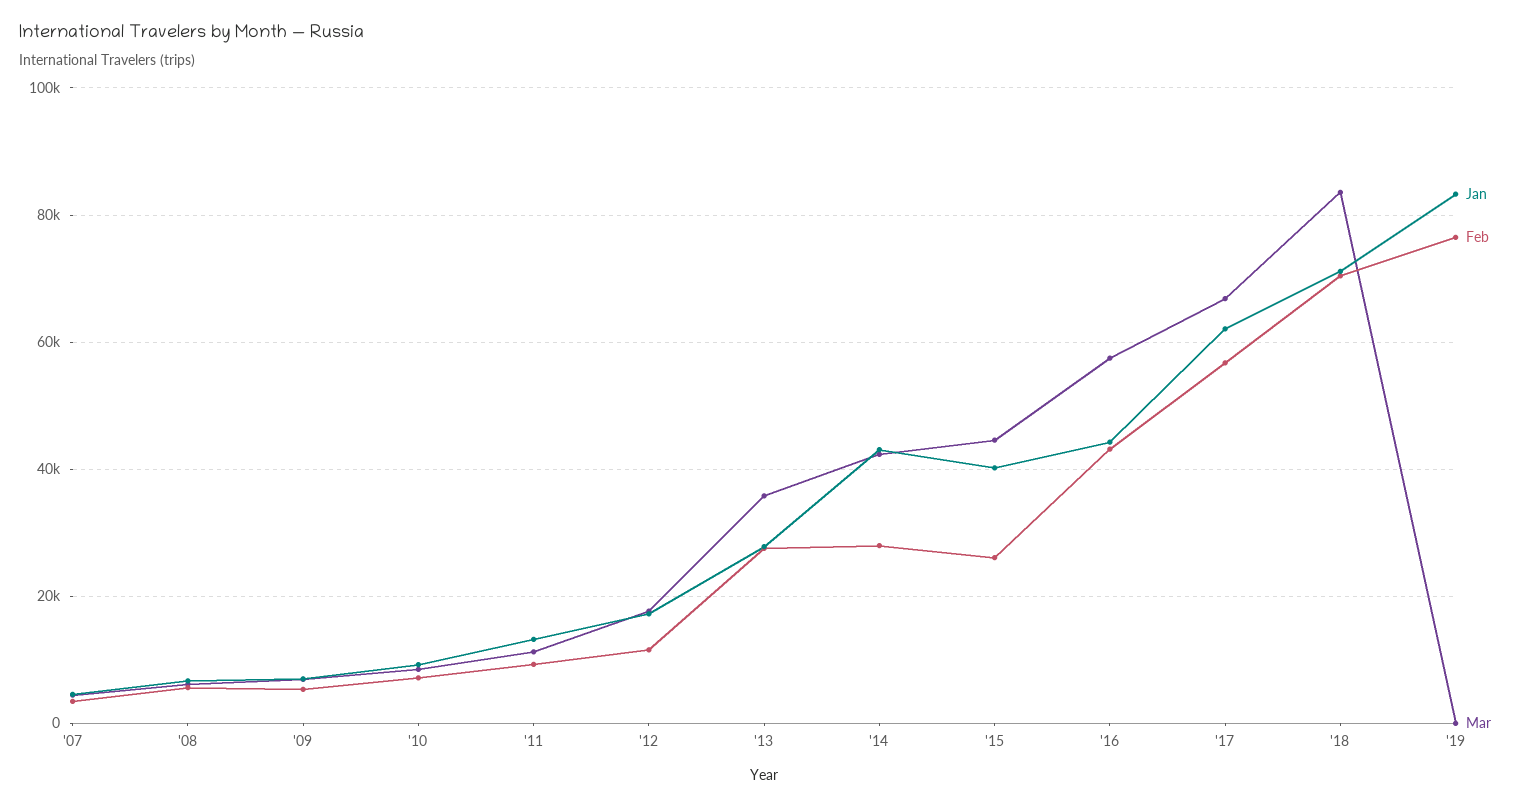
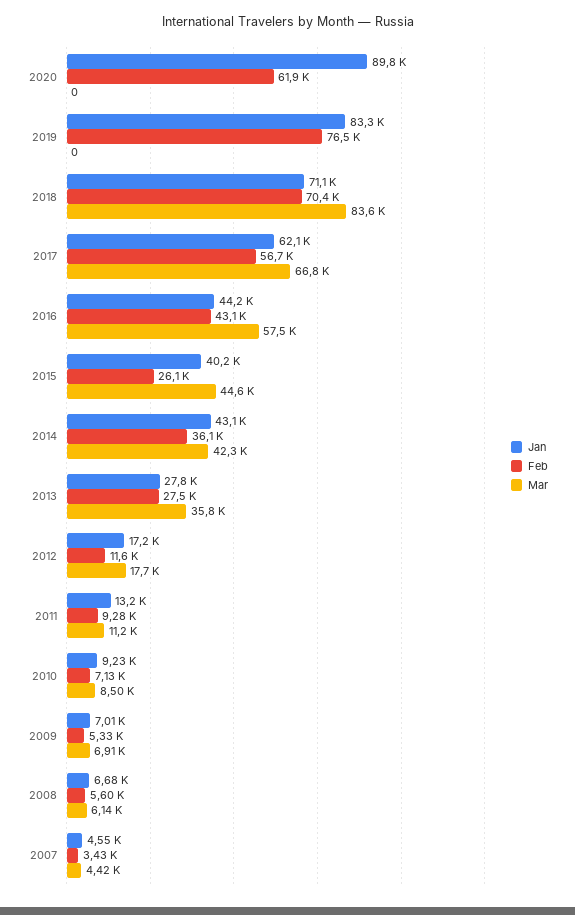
Feb, '14: 28000 -> 36100
Jan, 2020: none -> 89800
Feb, 2020: none -> 61900
Mar, 2020: none -> 0

